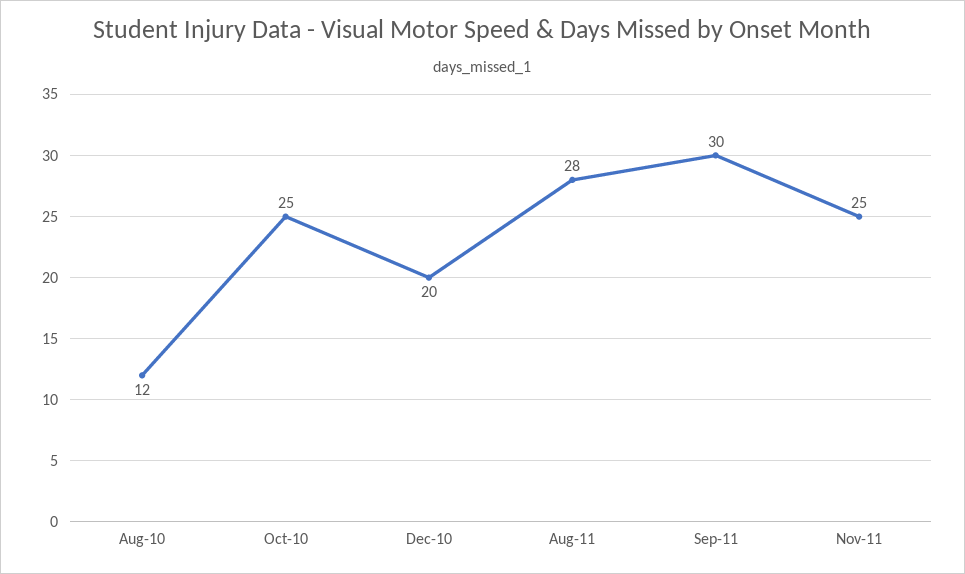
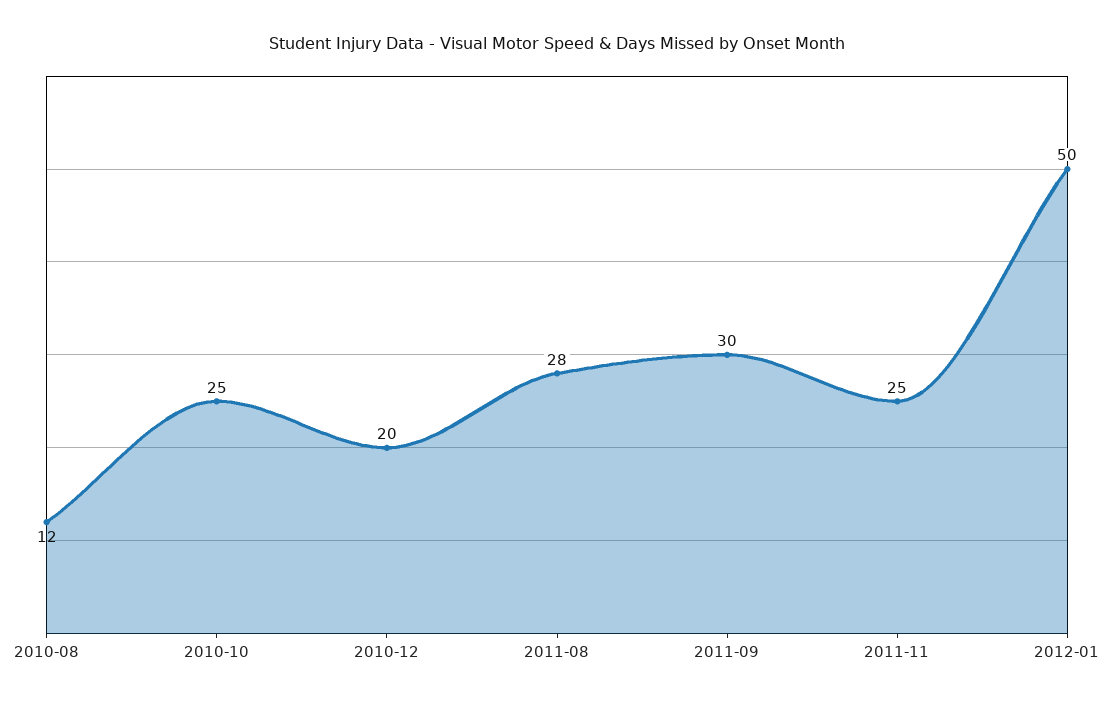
2012-01: none -> 50

